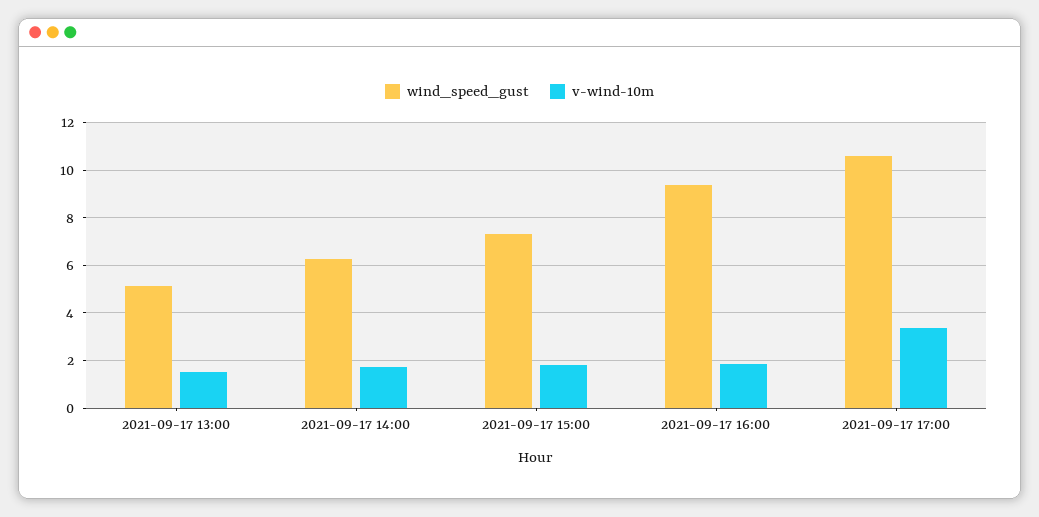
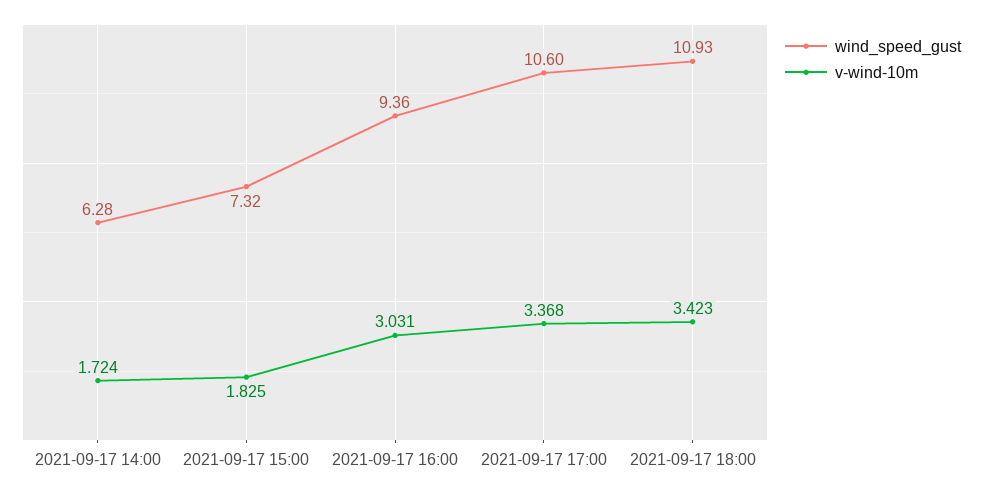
wind_speed_gust, 2021-09-17 13:00: 5 -> none
v-wind-10m, 2021-09-17 13:00: 1.5 -> none
v-wind-10m, 2021-09-17 16:00: 2 -> 3.031
wind_speed_gust, 2021-09-17 18:00: none -> 10.93
v-wind-10m, 2021-09-17 18:00: none -> 3.423

